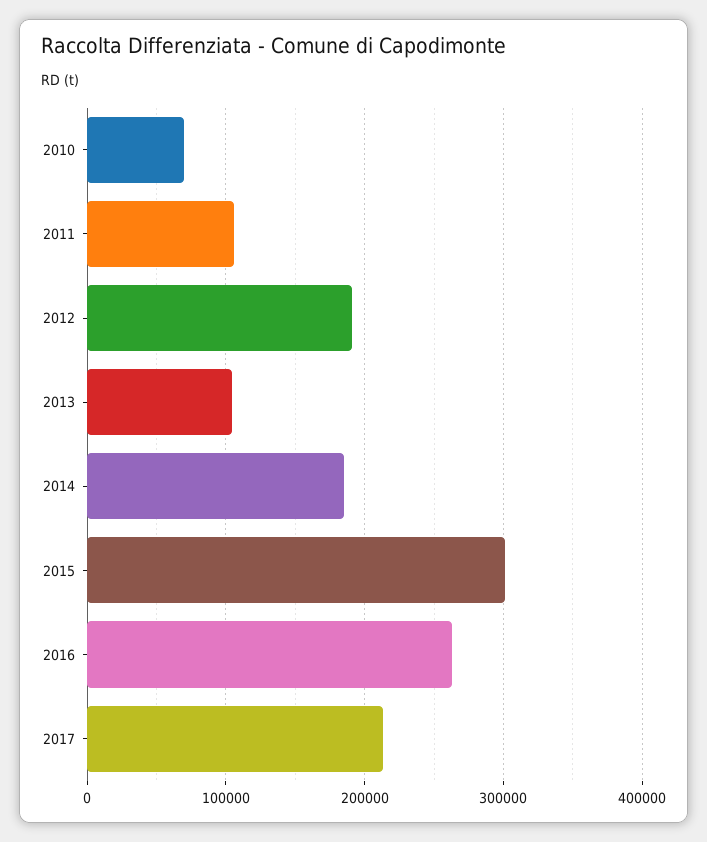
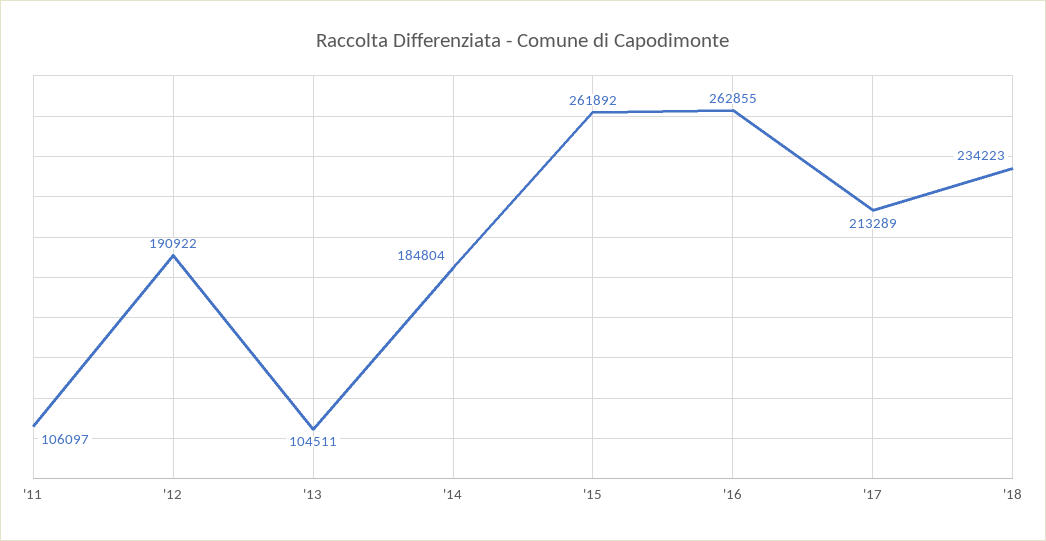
2010: 70000 -> none
2015: 300000 -> 261892
'18: none -> 234223

